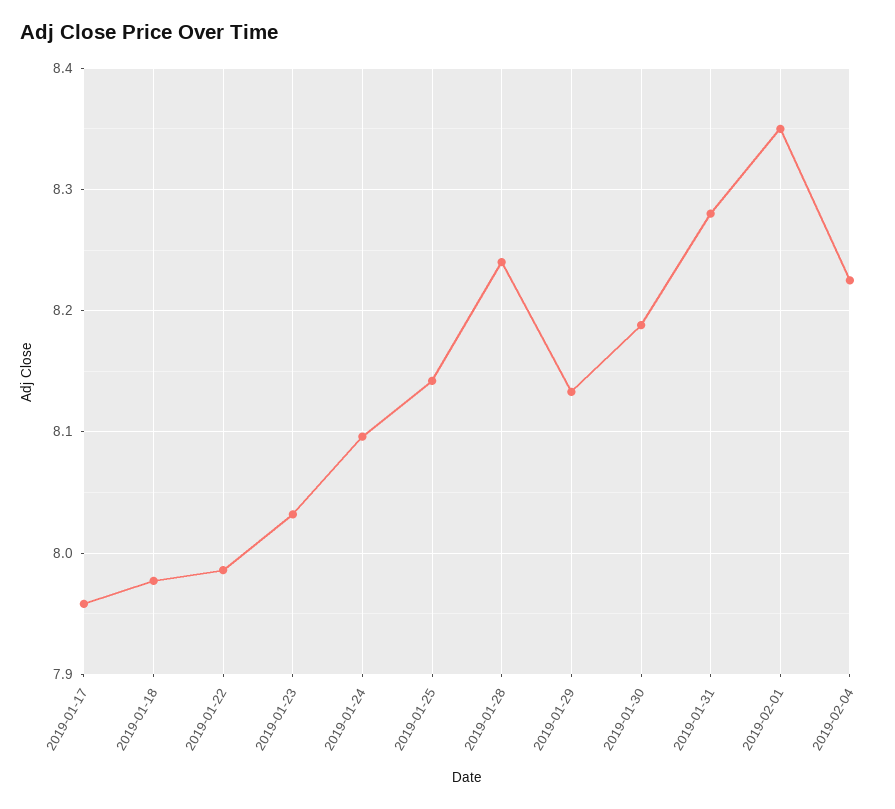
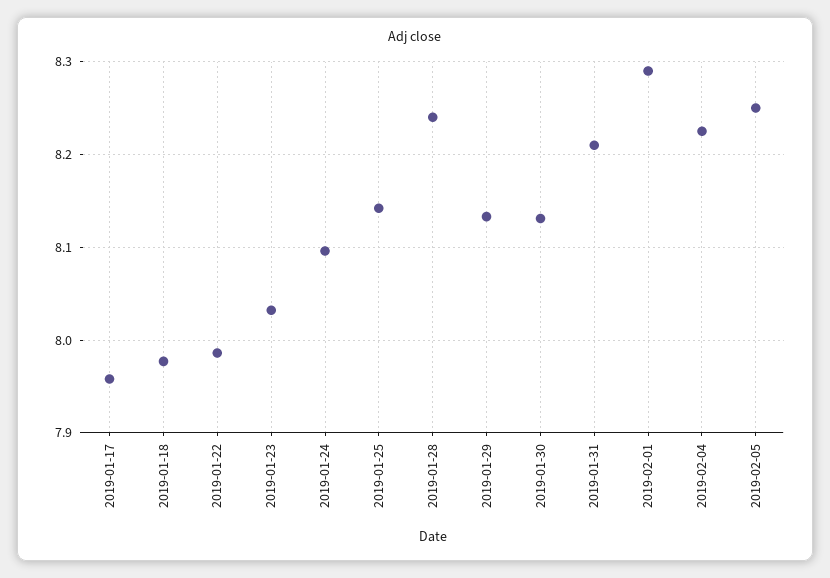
2019-01-30: 8.19 -> 8.13
2019-01-31: 8.28 -> 8.21
2019-02-01: 8.35 -> 8.29
2019-02-05: none -> 8.25

